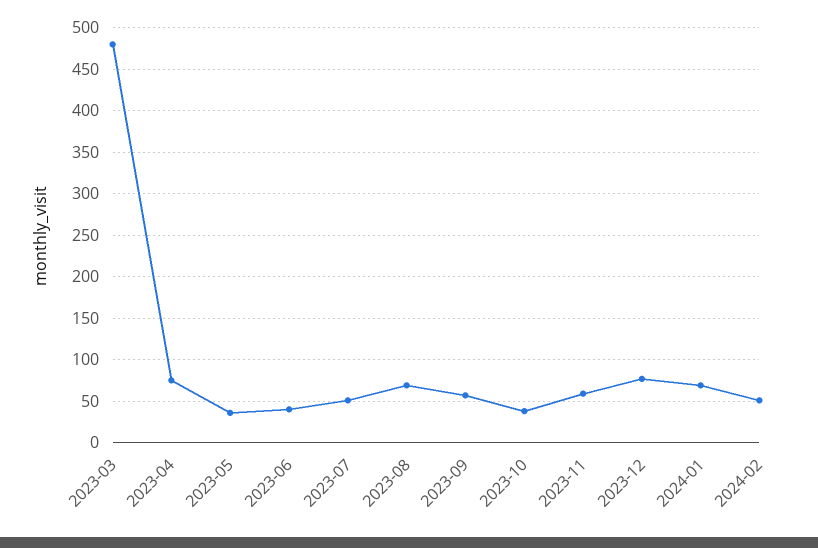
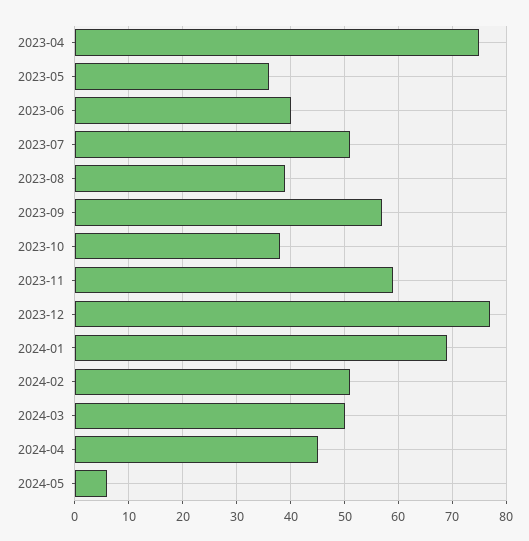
2023-03: 480 -> none
2023-08: 70 -> 40
2024-03: none -> 50
2024-04: none -> 45
2024-05: none -> 5

